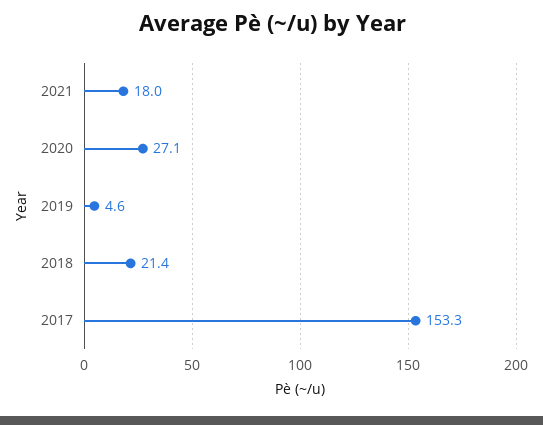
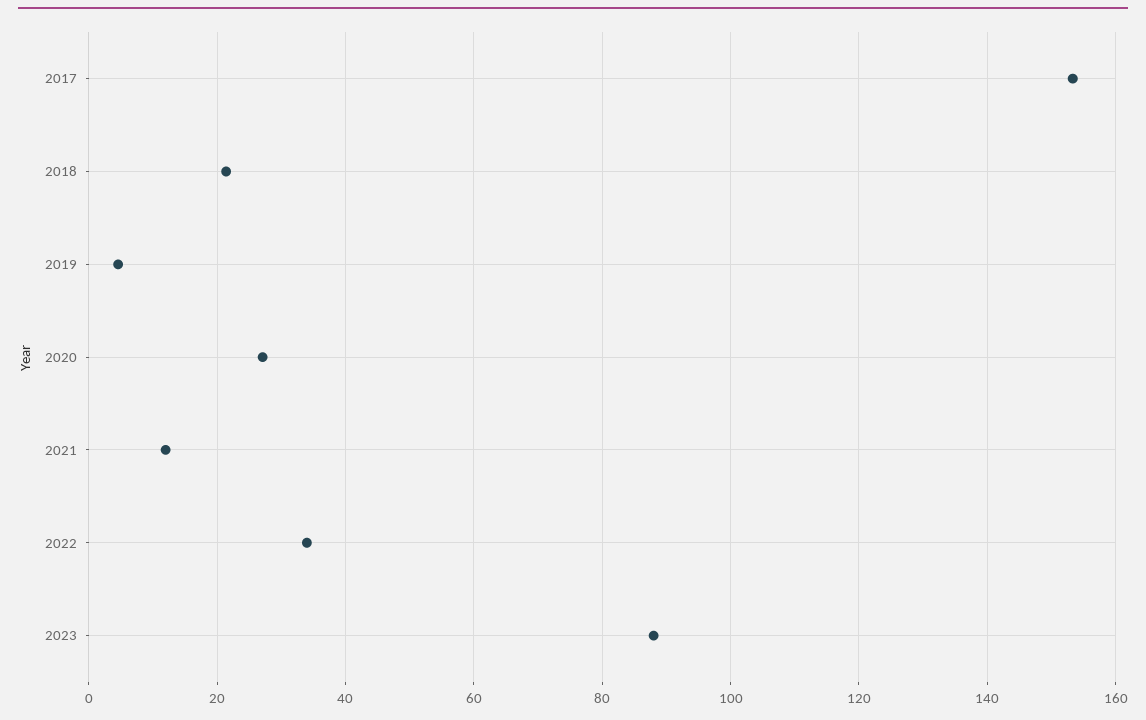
2021: 18 -> 12
2022: none -> 34
2023: none -> 88

